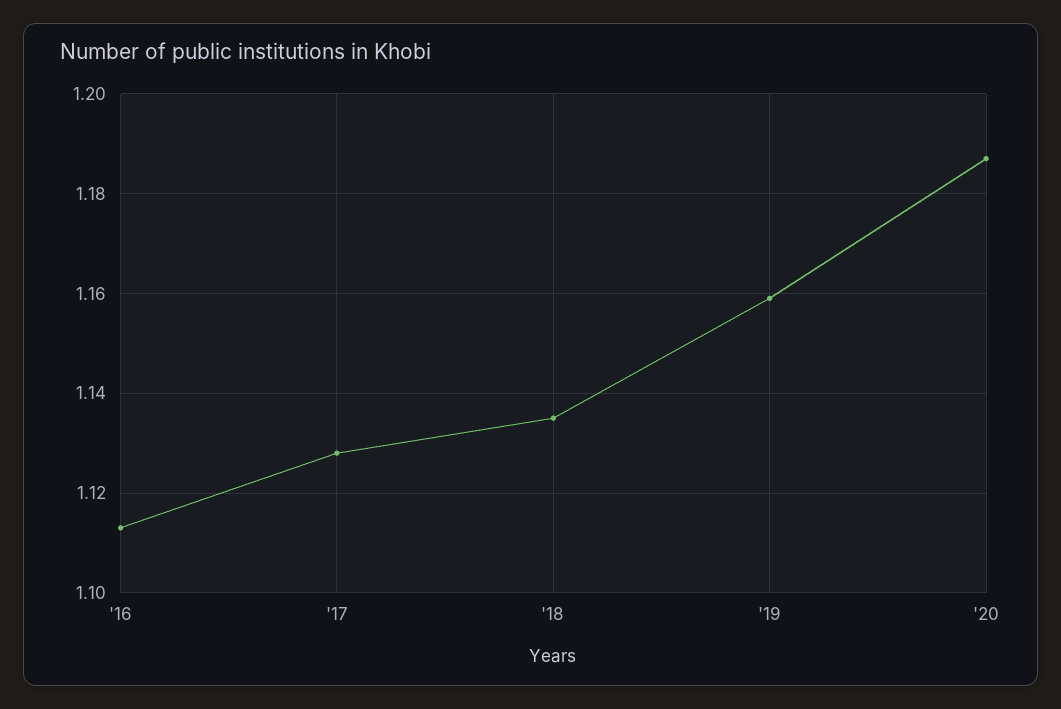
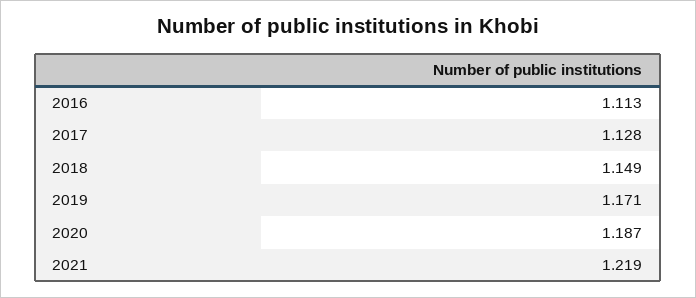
'18: 1.135 -> 1.149
'19: 1.16 -> 1.171
2021: none -> 1.219

